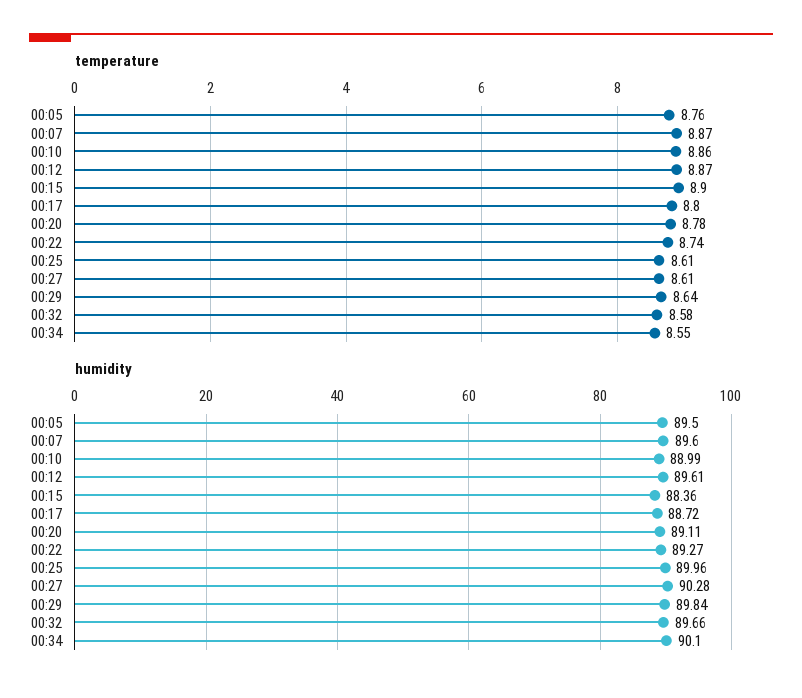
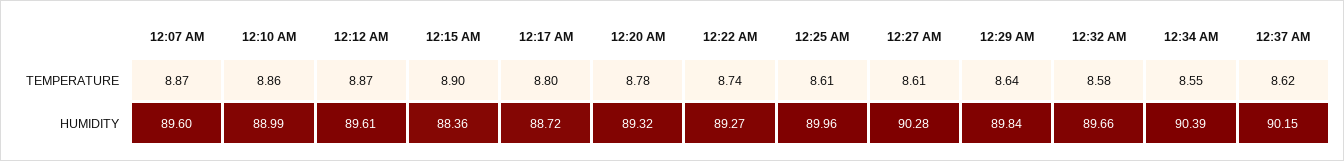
temperature, 00:05: 8.76 -> none
humidity, 00:05: 89.5 -> none
humidity, 00:20: 89.11 -> 89.32
humidity, 00:34: 90.1 -> 90.39
temperature, 12:37 AM: none -> 8.62
humidity, 12:37 AM: none -> 90.15

